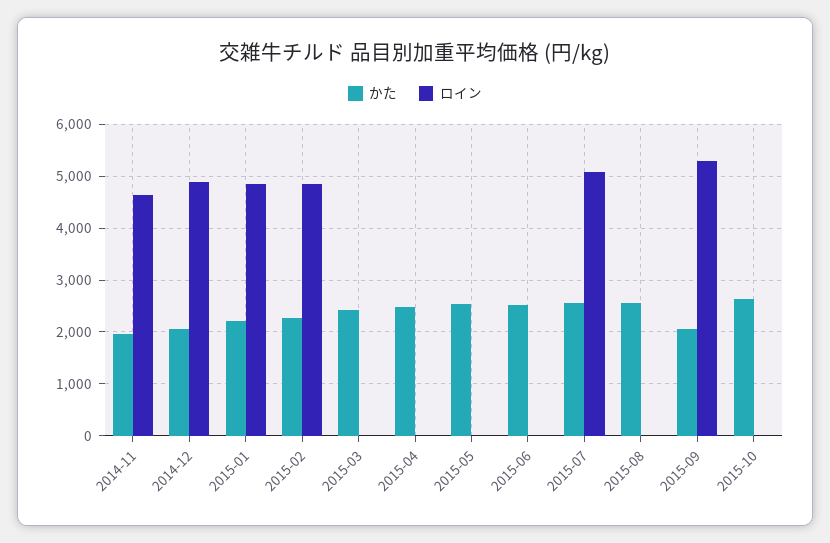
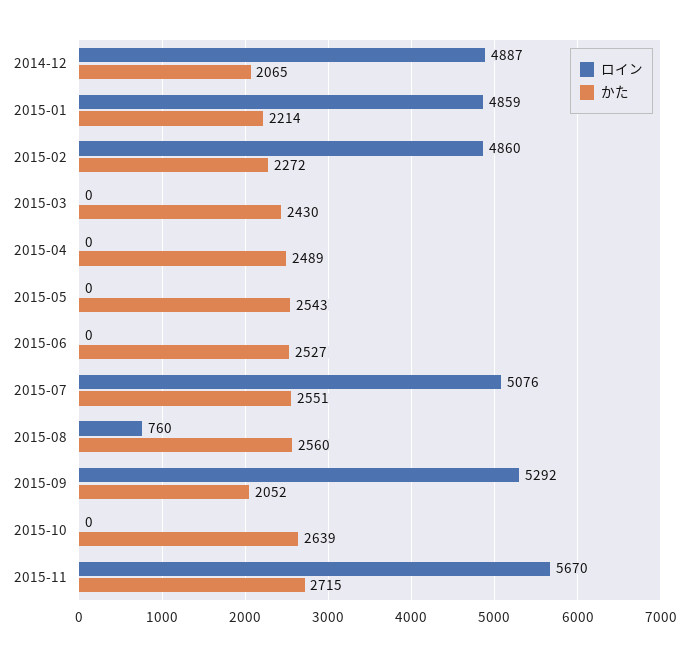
かた, 2014-11: 2000 -> none
ロイン, 2014-11: 4600 -> none
ロイン, 2015-08: 0 -> 760
ロイン, 2015-11: none -> 5670
かた, 2015-11: none -> 2715

